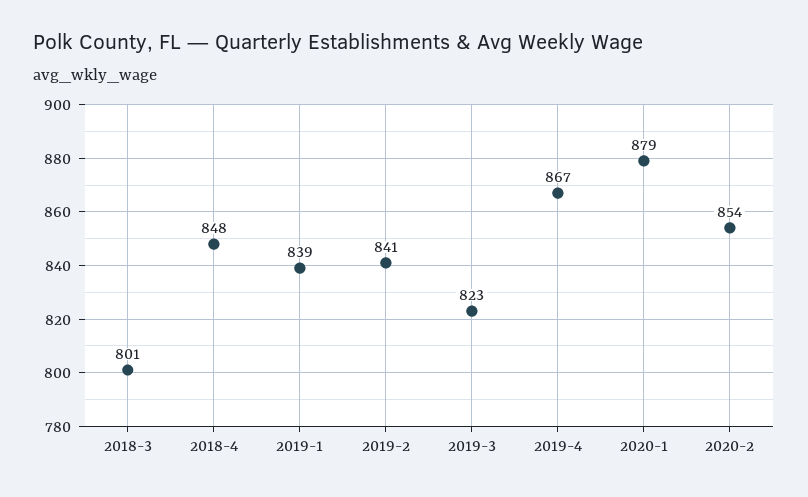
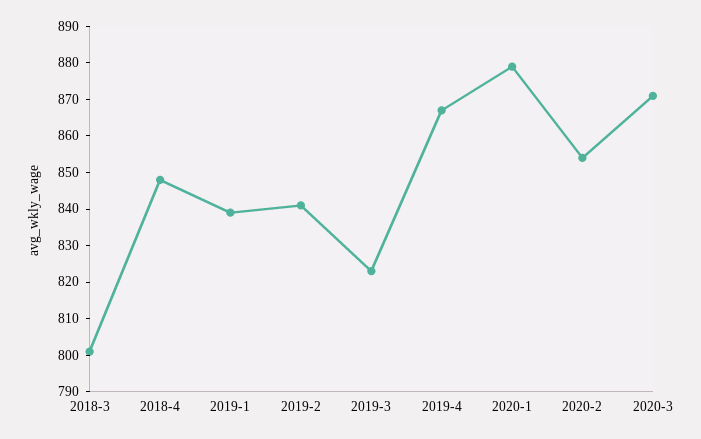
2020-3: none -> 870

